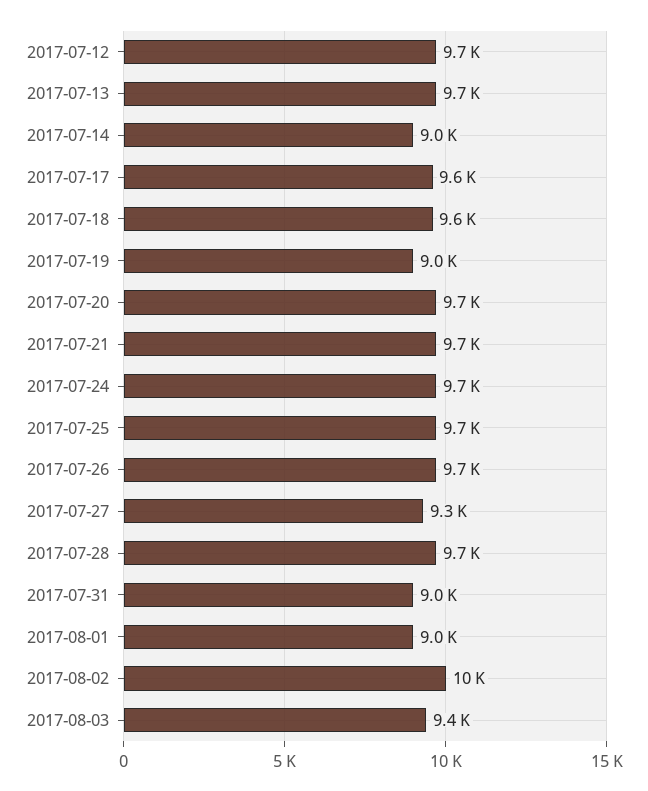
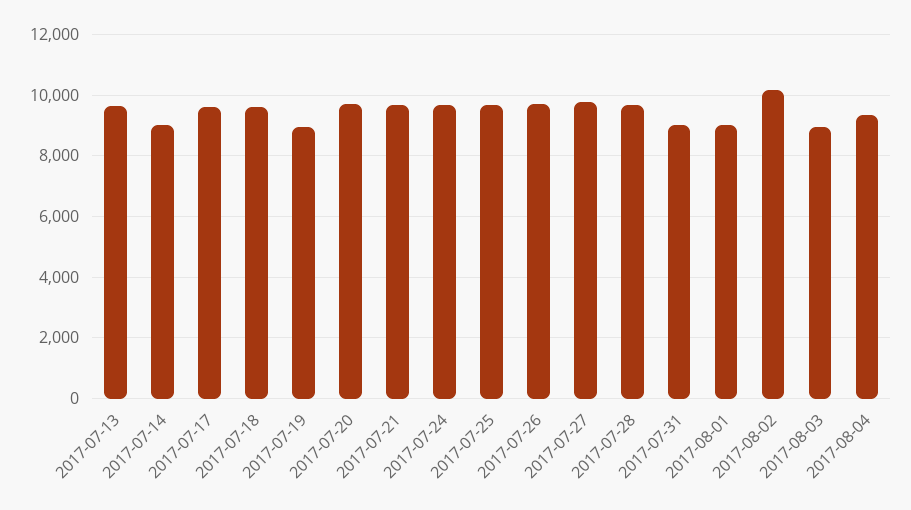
2017-07-12: 9700 -> none
2017-07-27: 9300 -> 9800
2017-08-03: 9400 -> 9000
2017-08-04: none -> 9400

